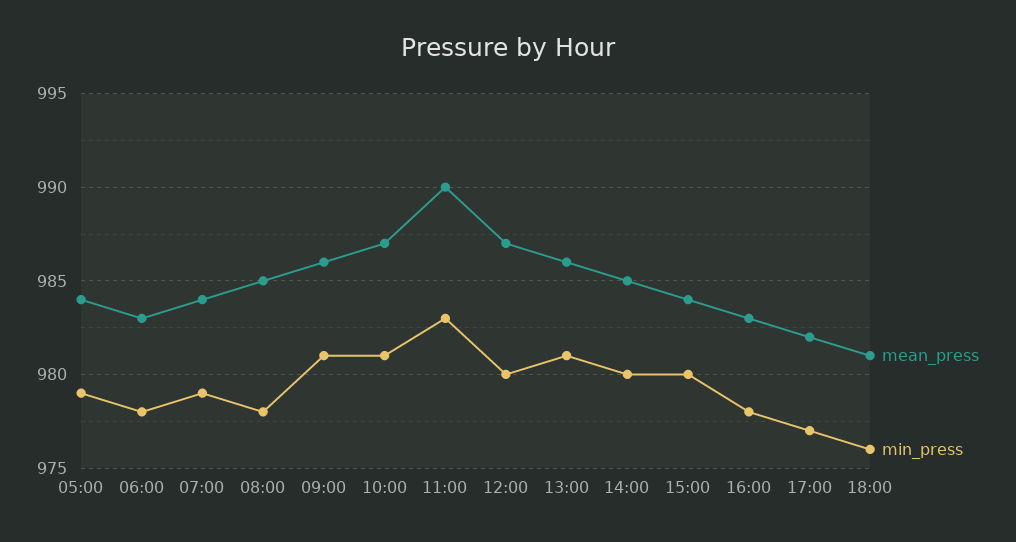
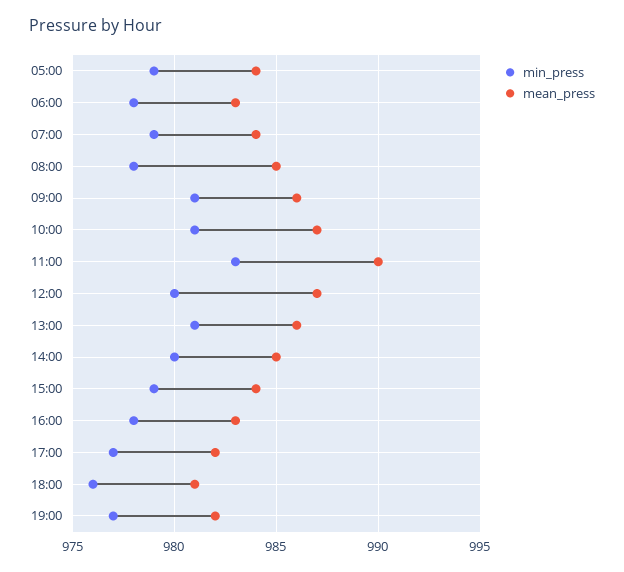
min_press, 15:00: 980 -> 979
min_press, 19:00: none -> 977
mean_press, 19:00: none -> 982

